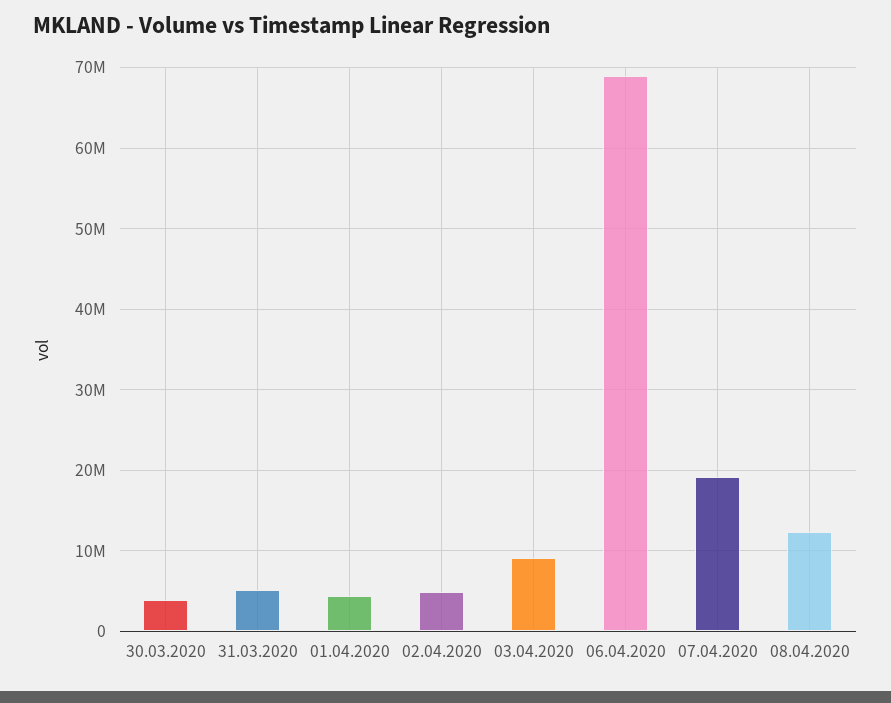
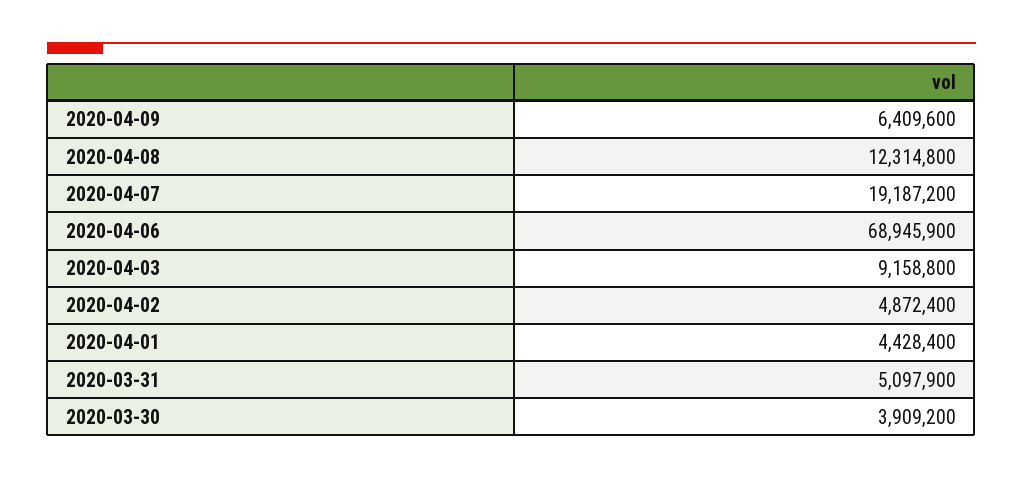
2020-04-09: none -> 6409600

